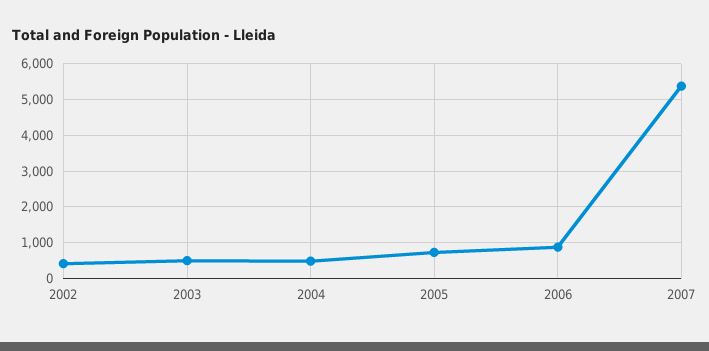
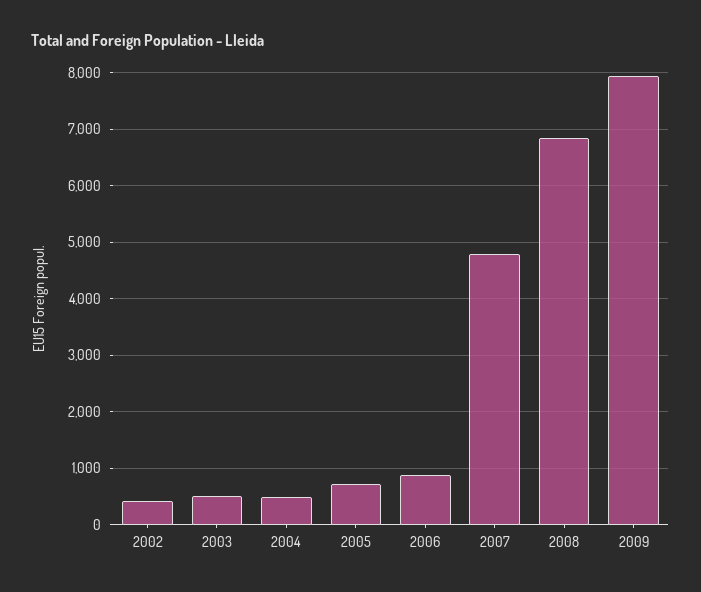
2007: 5400 -> 4800
2008: none -> 6800
2009: none -> 8000

